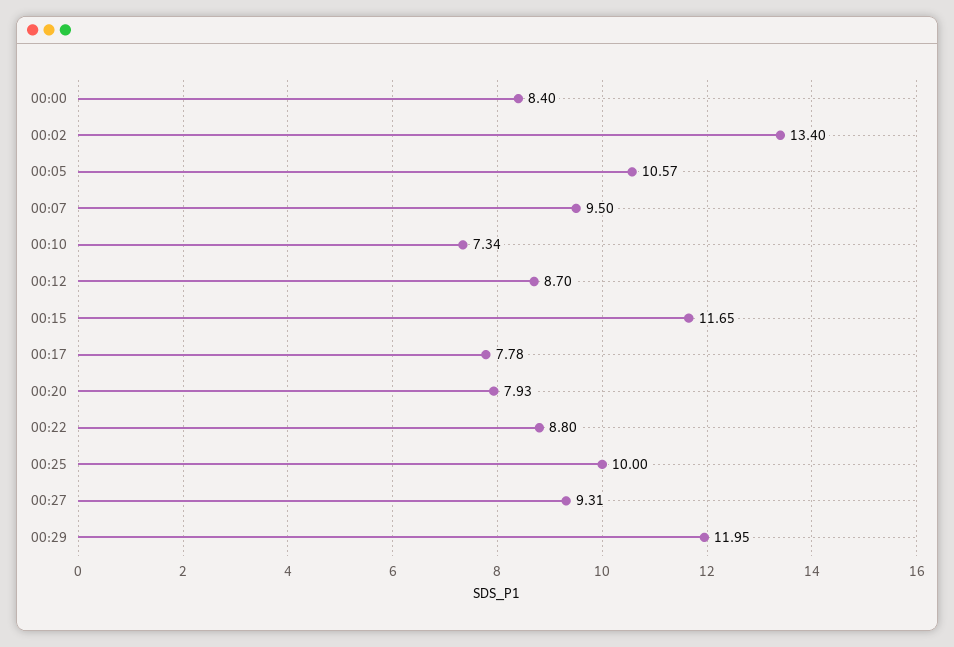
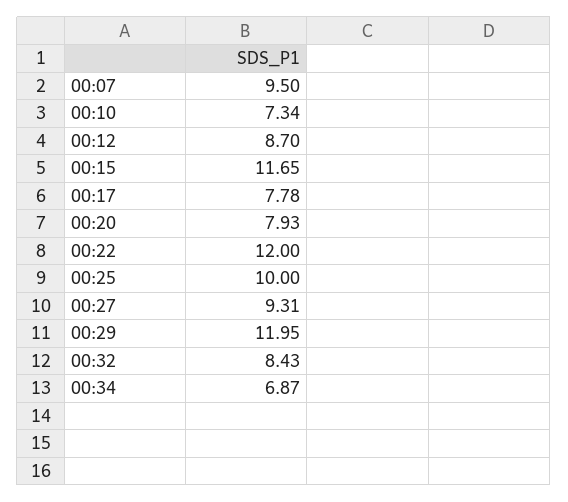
00:00: 8.4 -> none
00:02: 13.4 -> none
00:05: 10.57 -> none
00:22: 8.8 -> 12
00:32: none -> 8.43
00:34: none -> 6.87

